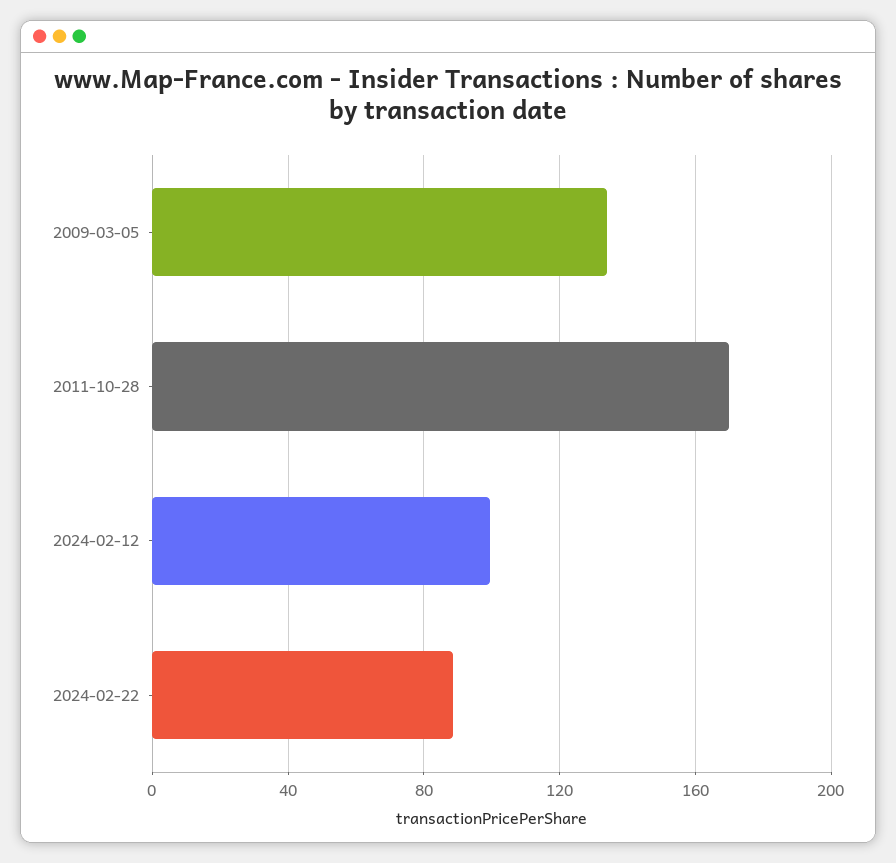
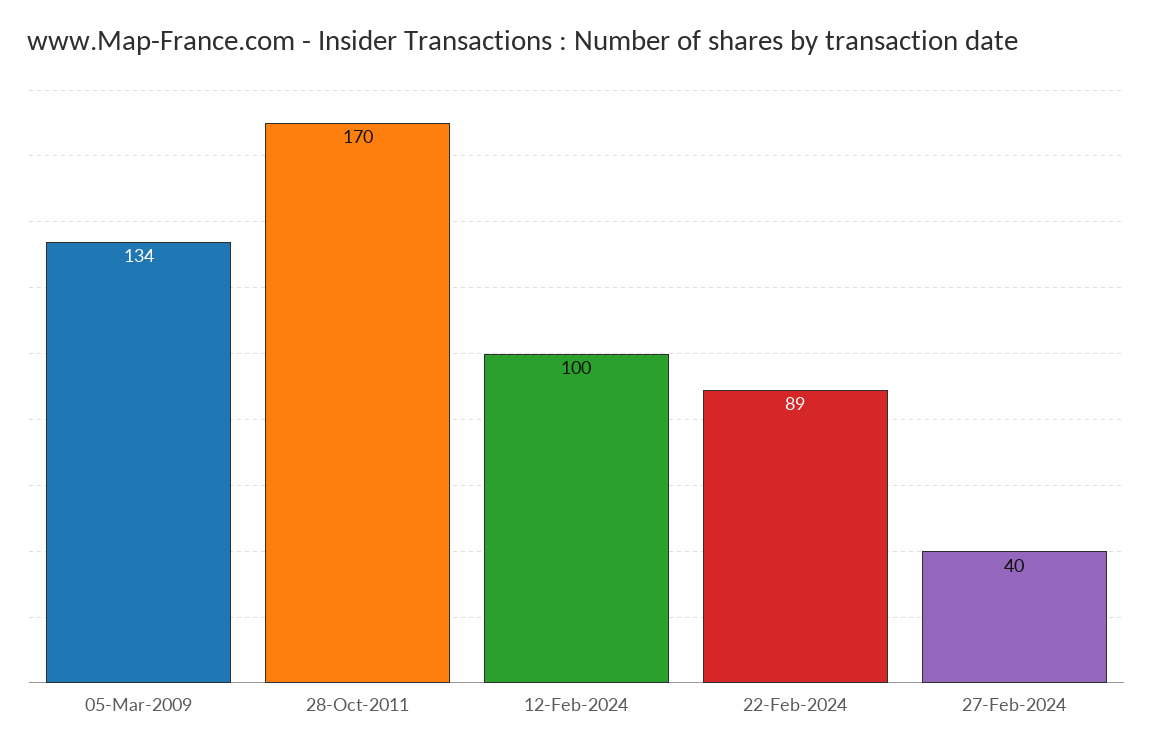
27-Feb-2024: none -> 40

